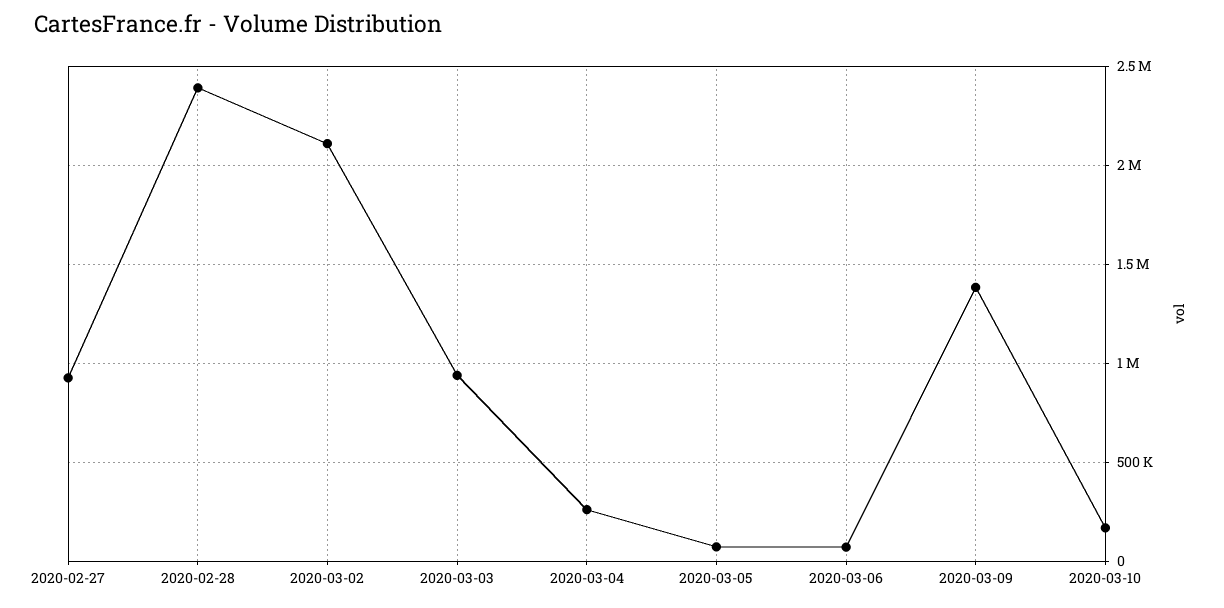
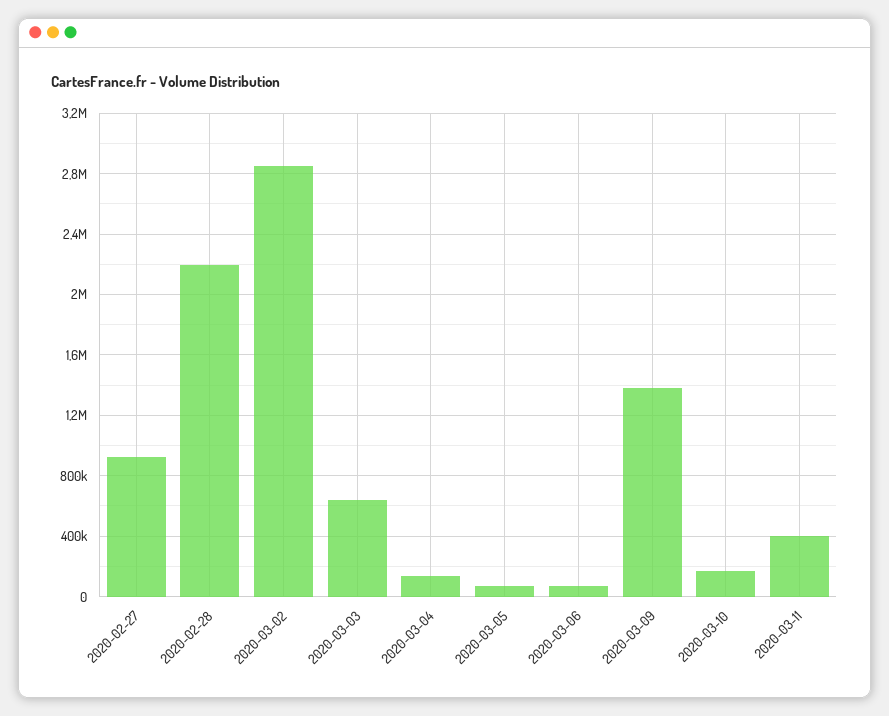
2020-02-28: 2400000 -> 2200000
2020-03-02: 2100000 -> 2850000
2020-03-03: 950000 -> 650000
2020-03-04: 250000 -> 150000
2020-03-11: none -> 400000

